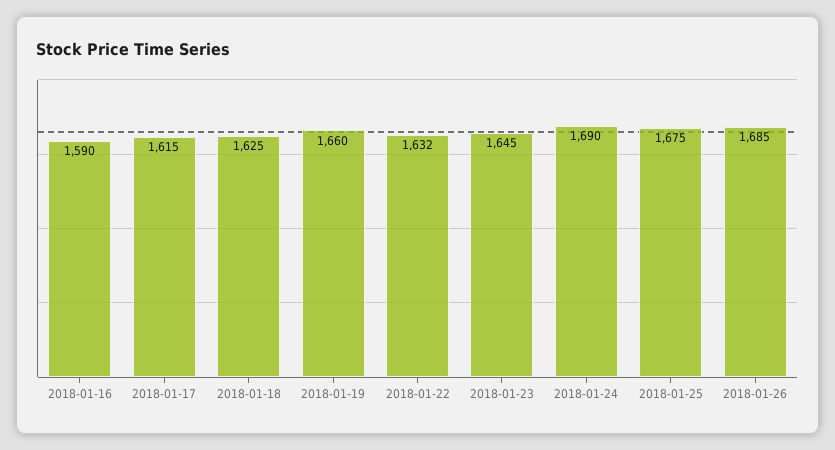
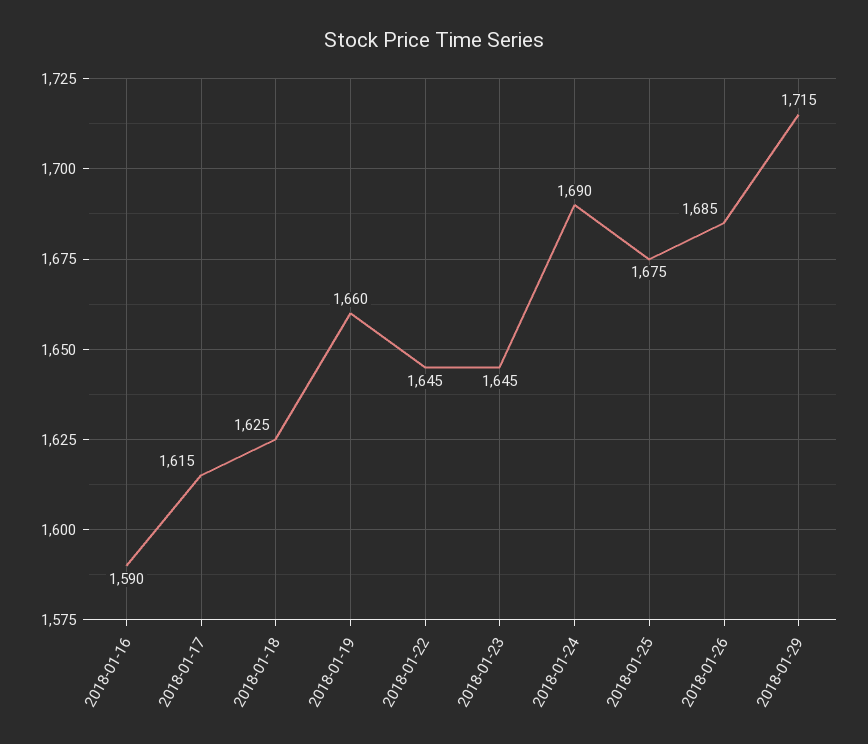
2018-01-22: 1632 -> 1645
2018-01-29: none -> 1715

